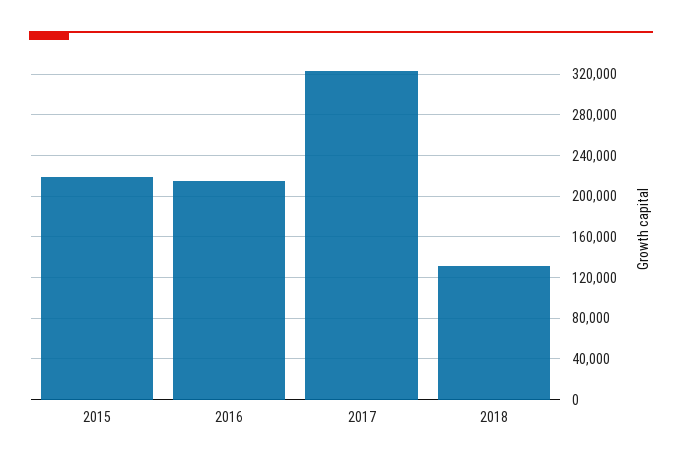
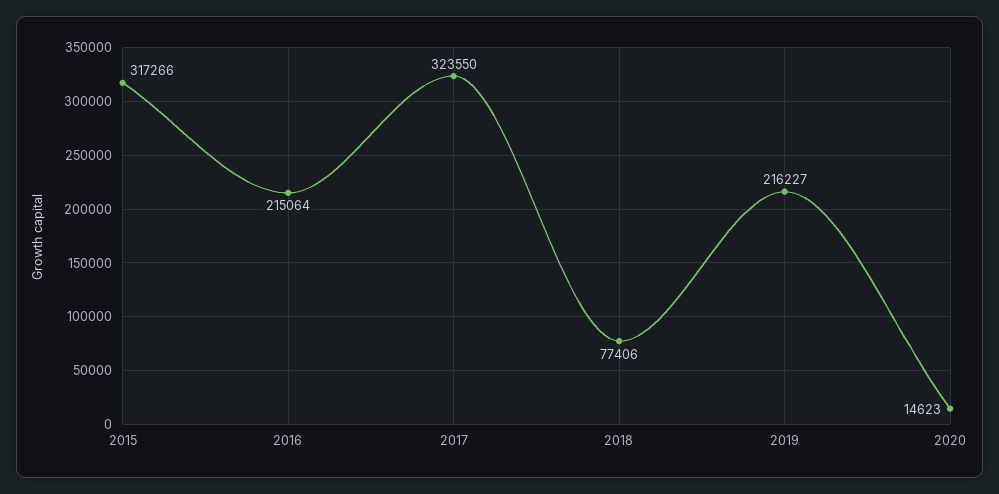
2015: 220000 -> 317266
2018: 130000 -> 77406
2019: none -> 216227
2020: none -> 14623

